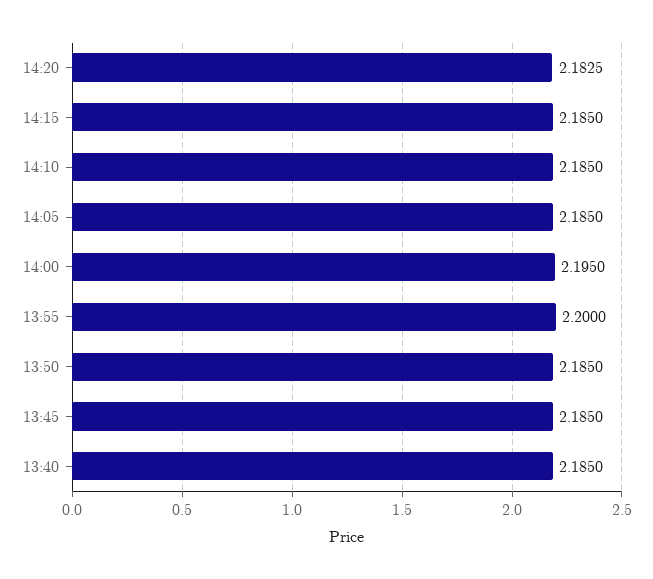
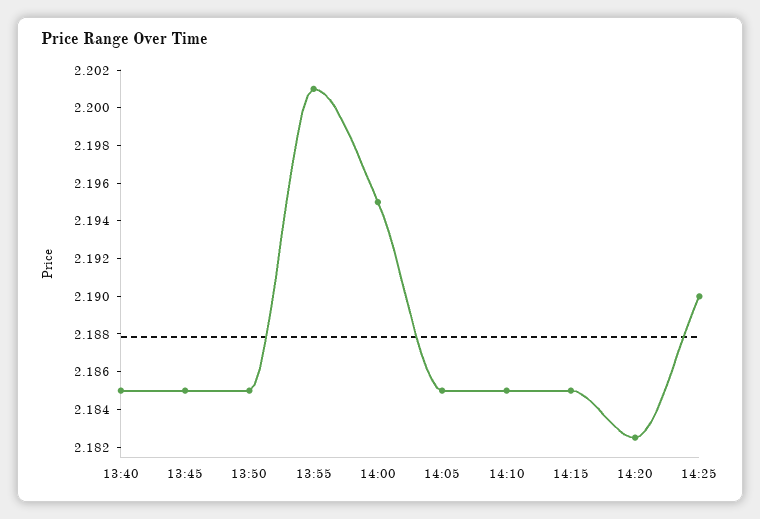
13:55: 2.2 -> 2.201
14:25: none -> 2.19

